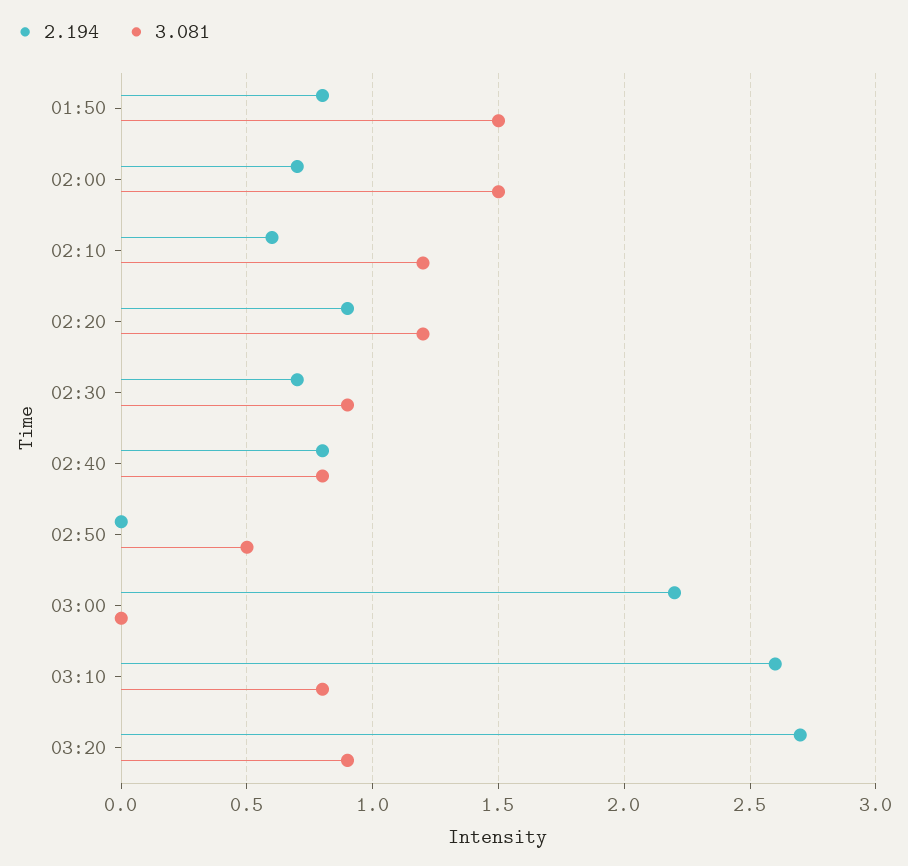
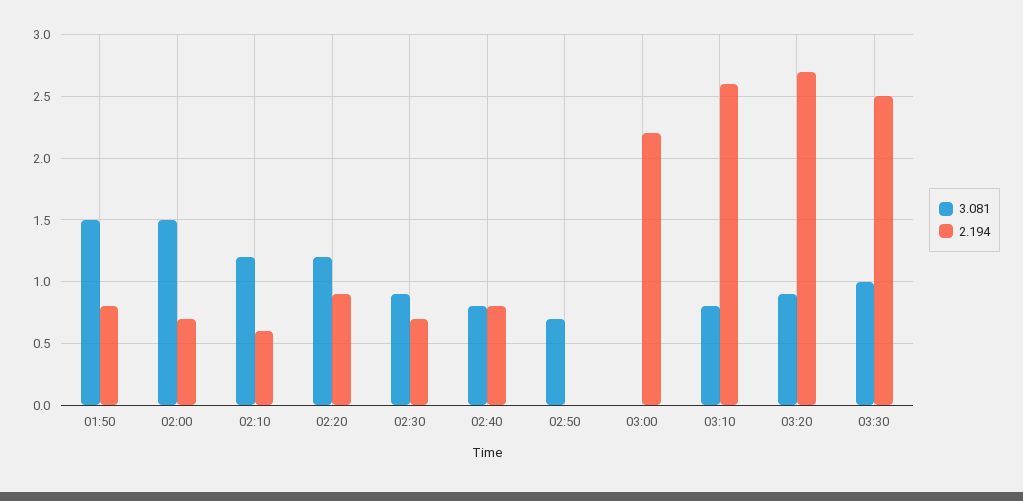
3.081, 02:50: 0.5 -> 0.7
3.081, 03:30: none -> 1
2.194, 03:30: none -> 2.5

